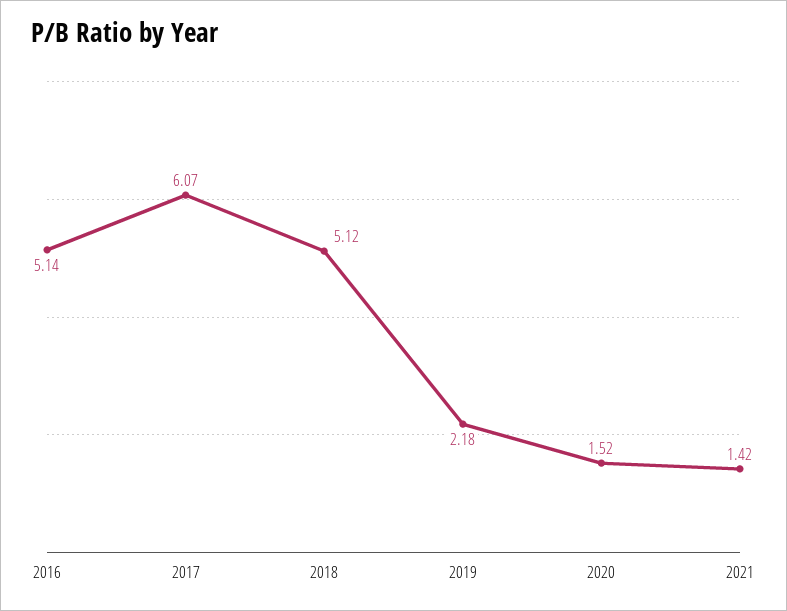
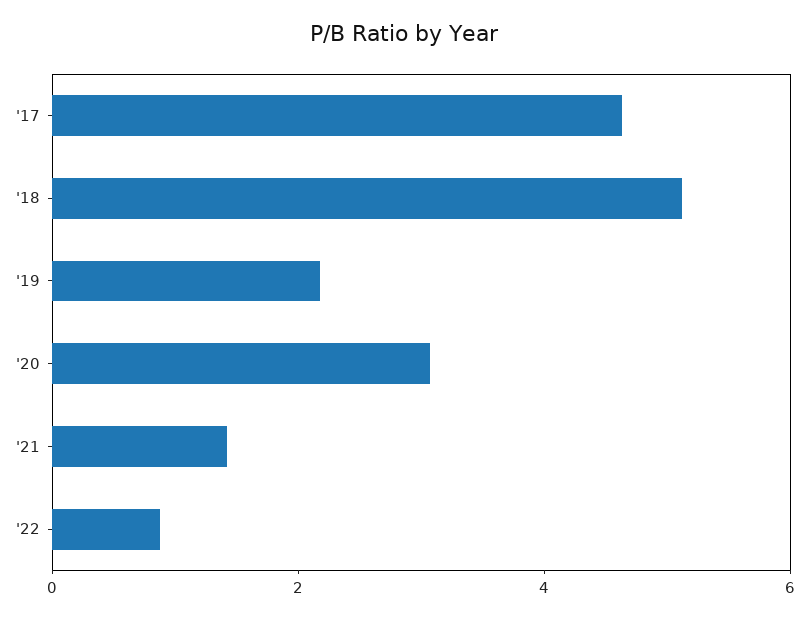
2016: 5.14 -> none
2017: 6.07 -> 4.5
2020: 1.52 -> 3
'22: none -> 1

